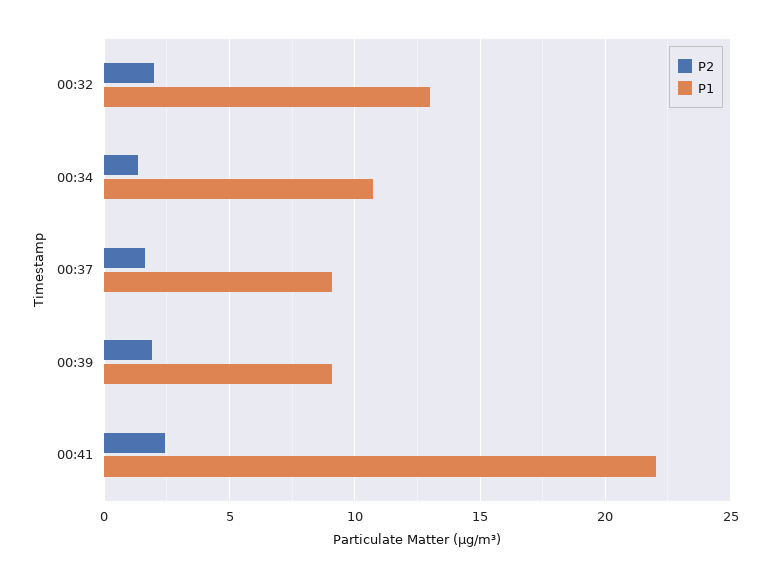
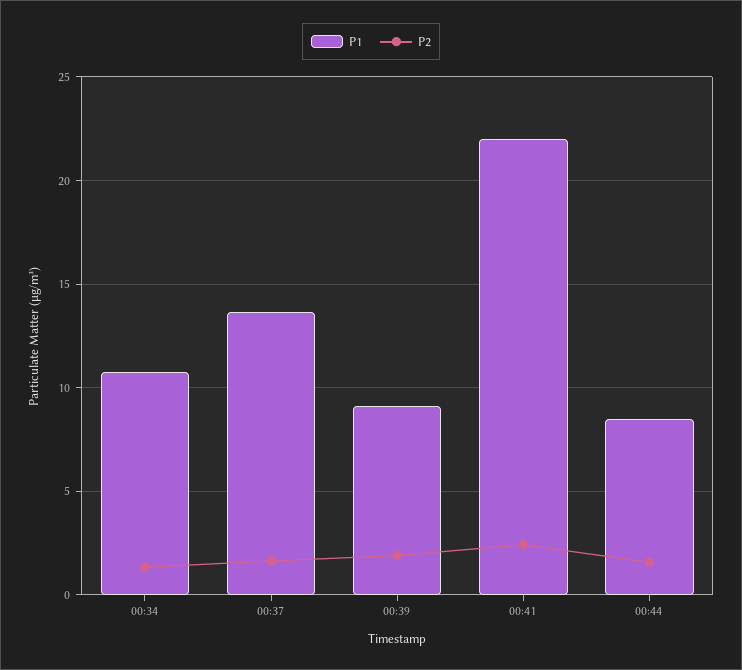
P2, 00:32: 2 -> none
P1, 00:32: 13 -> none
P1, 00:37: 9 -> 13.5
P1, 00:44: none -> 8.5
P2, 00:44: none -> 1.5

